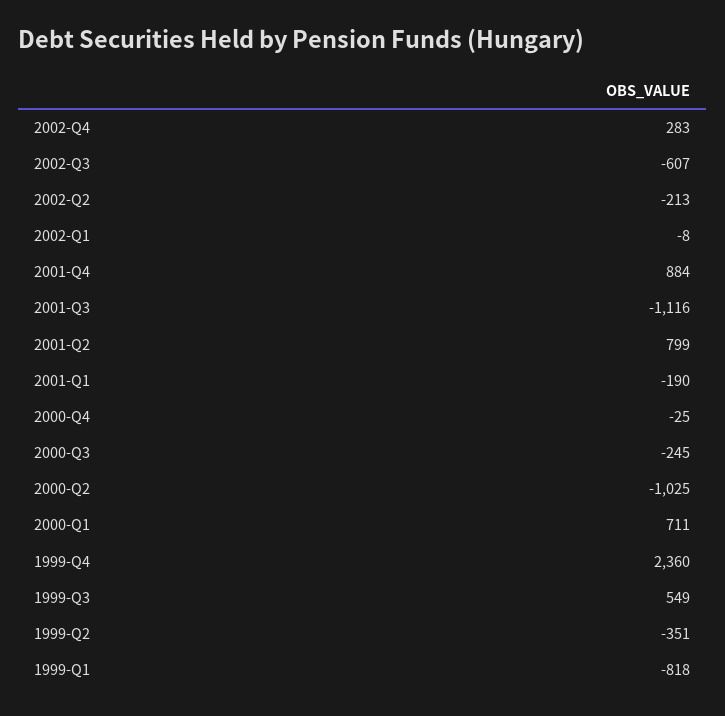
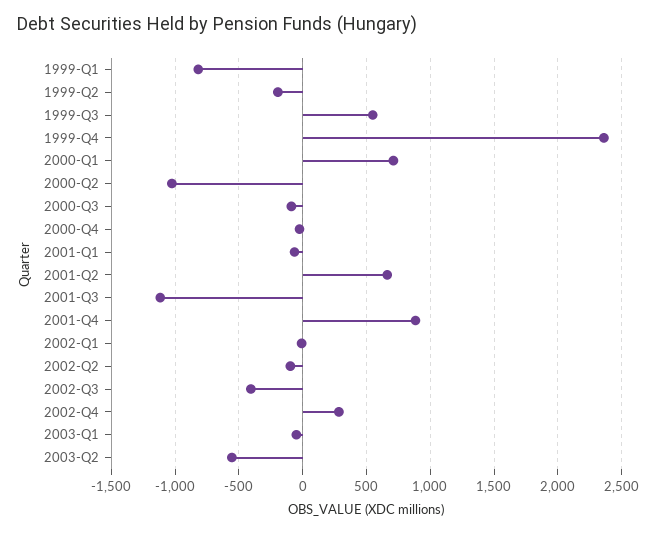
2002-Q3: -607 -> -400
2002-Q2: -213 -> -100
2001-Q2: 799 -> 650
2001-Q1: -190 -> -50
2000-Q3: -245 -> -100
1999-Q2: -351 -> -200
2003-Q1: none -> -50
2003-Q2: none -> -550

